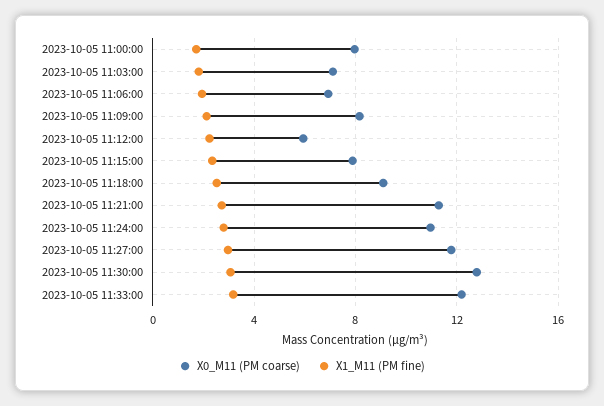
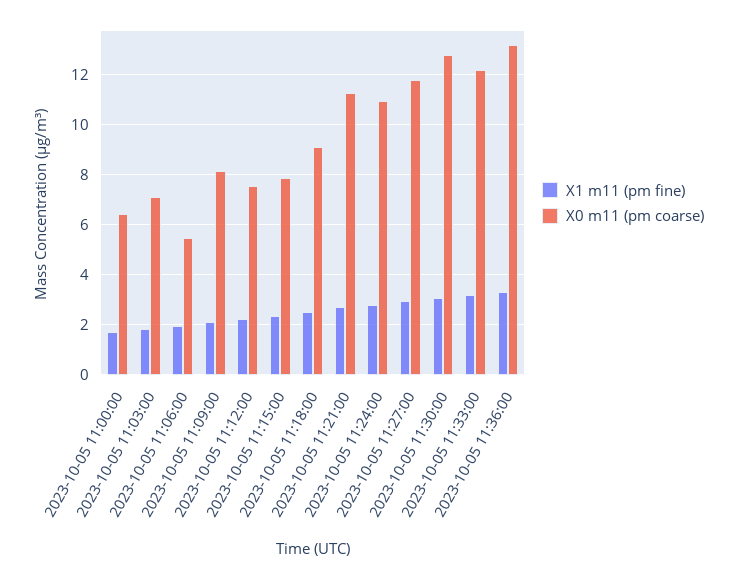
X0_M11 (PM coarse), 2023-10-05 11:00:00: 8 -> 6.5
X0_M11 (PM coarse), 2023-10-05 11:06:00: 7 -> 5.5
X0_M11 (PM coarse), 2023-10-05 11:12:00: 6 -> 7.5
X1_M11 (PM fine), 2023-10-05 11:36:00: none -> 3.25
X0_M11 (PM coarse), 2023-10-05 11:36:00: none -> 13.25

